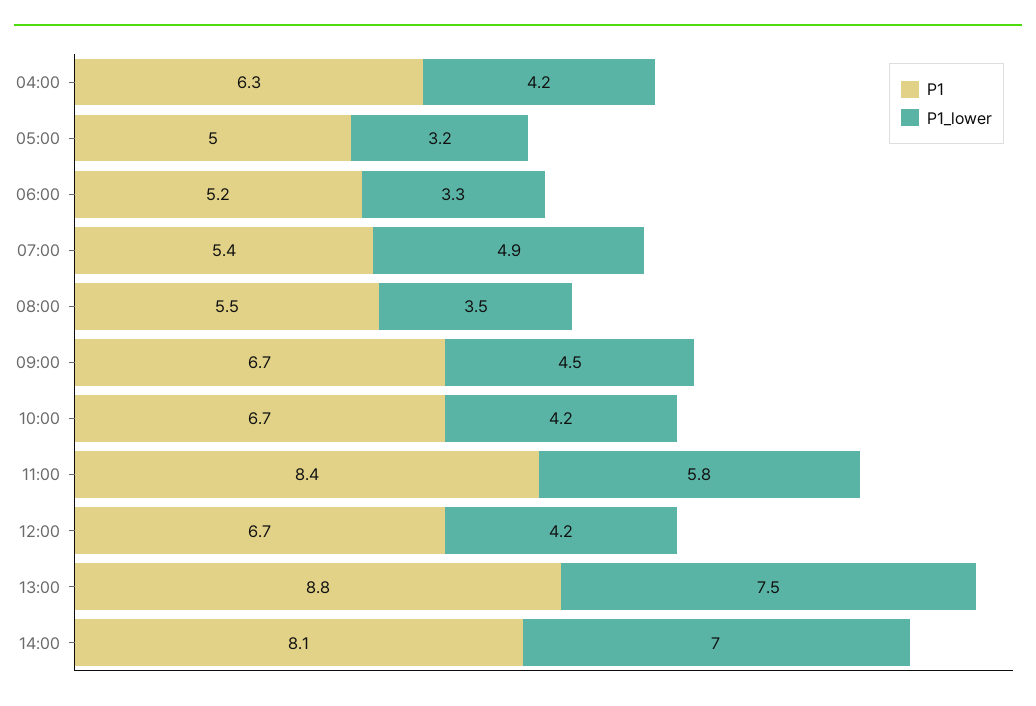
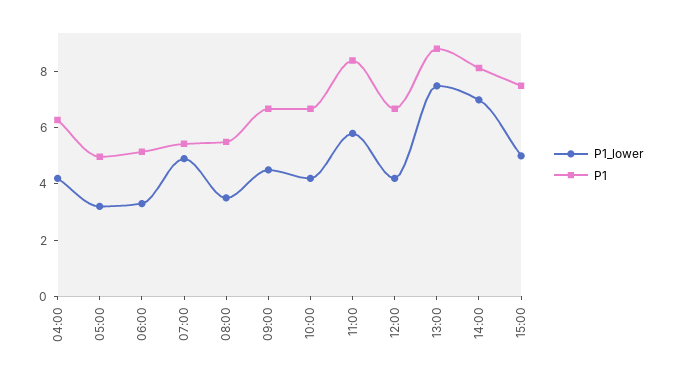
P1_lower, 15:00: none -> 5
P1, 15:00: none -> 7.5

